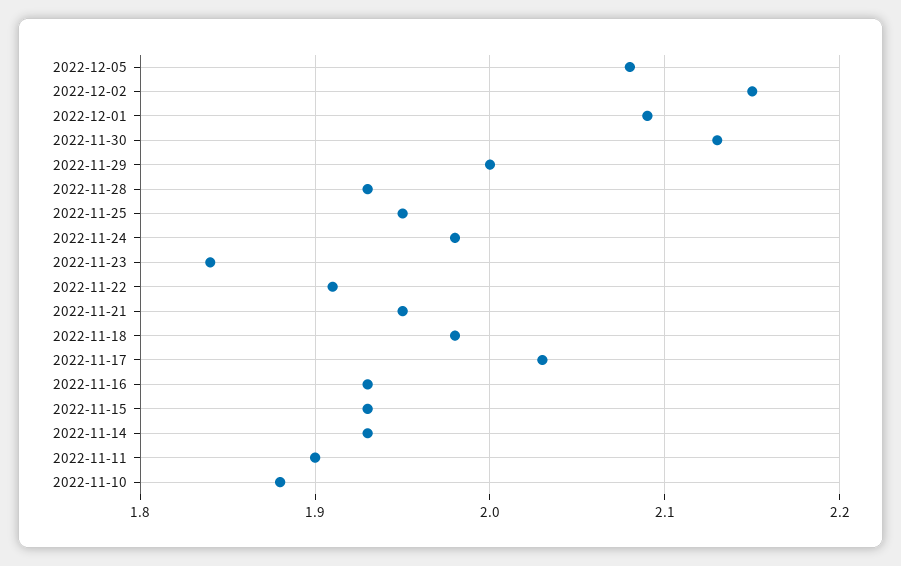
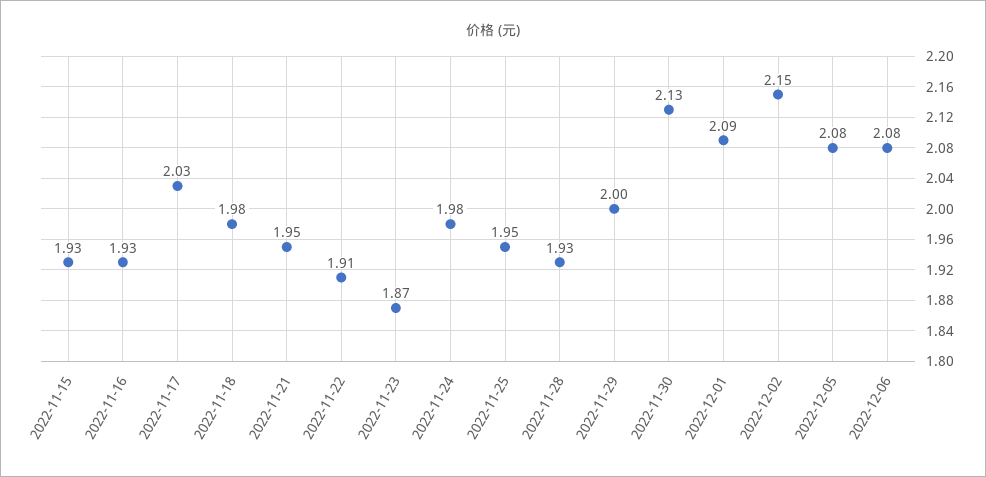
2022-11-23: 1.84 -> 1.87
2022-11-14: 1.93 -> none
2022-11-11: 1.9 -> none
2022-11-10: 1.88 -> none
2022-12-06: none -> 2.08

